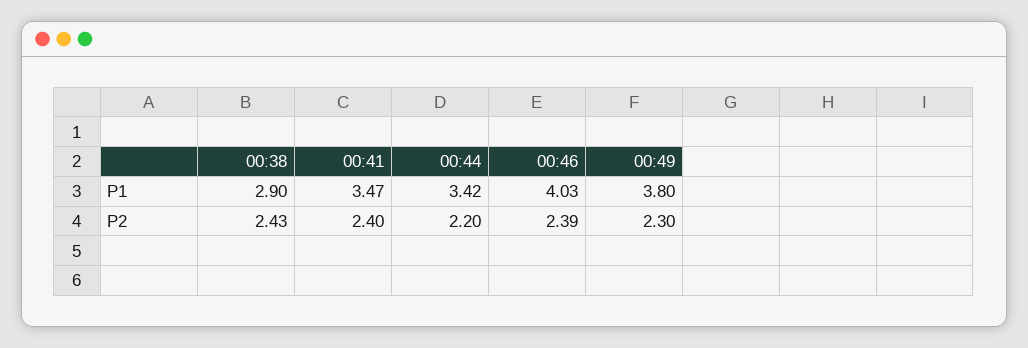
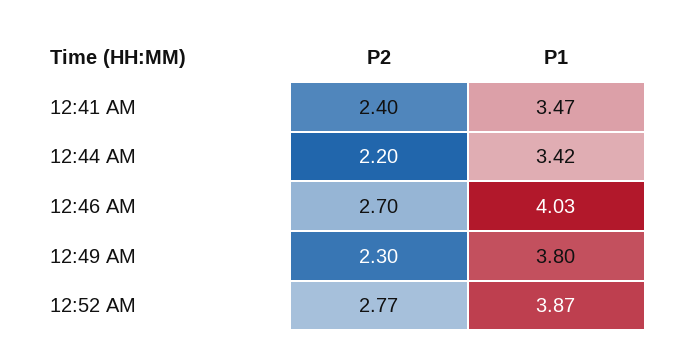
00:38, P1: 2.9 -> none
00:38, P2: 2.43 -> none
00:46, P2: 2.39 -> 2.7
12:52 AM, P2: none -> 2.77
12:52 AM, P1: none -> 3.87

